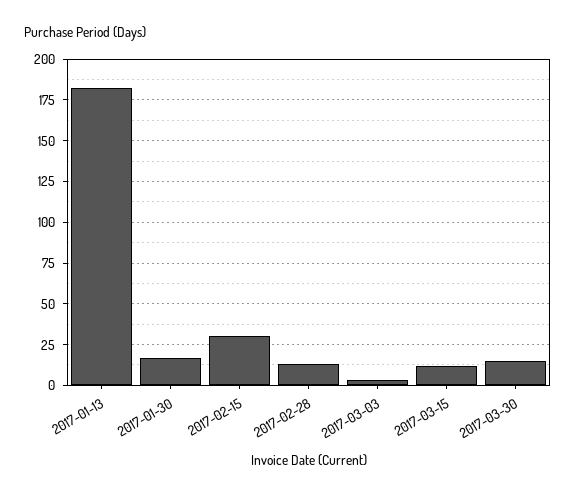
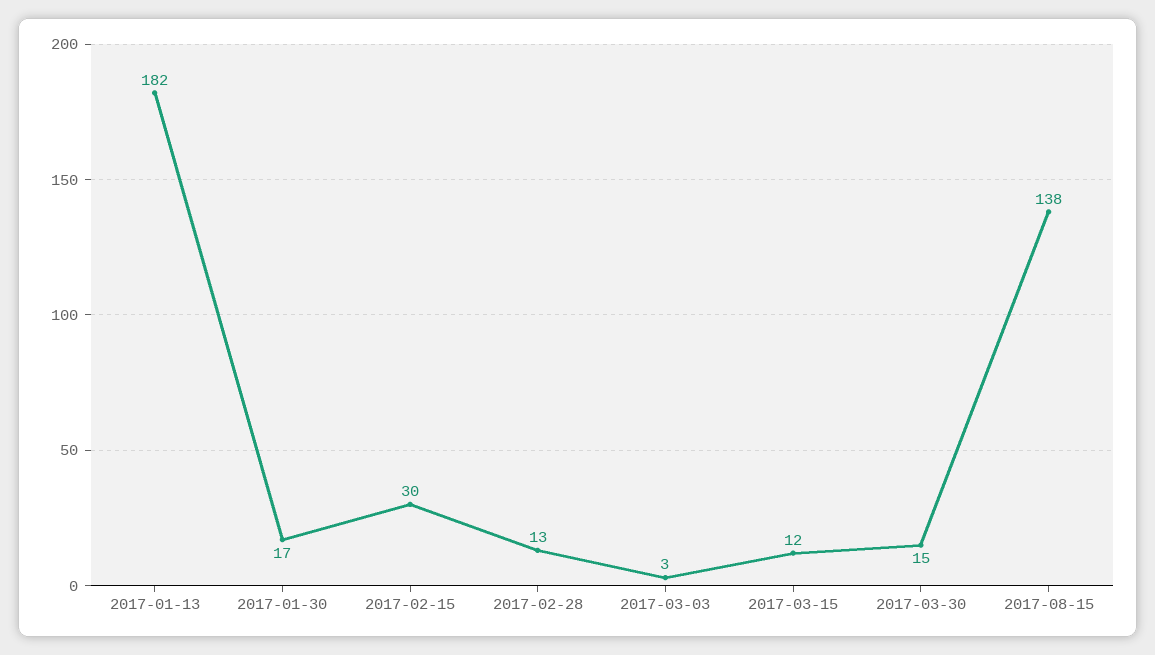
2017-08-15: none -> 138

